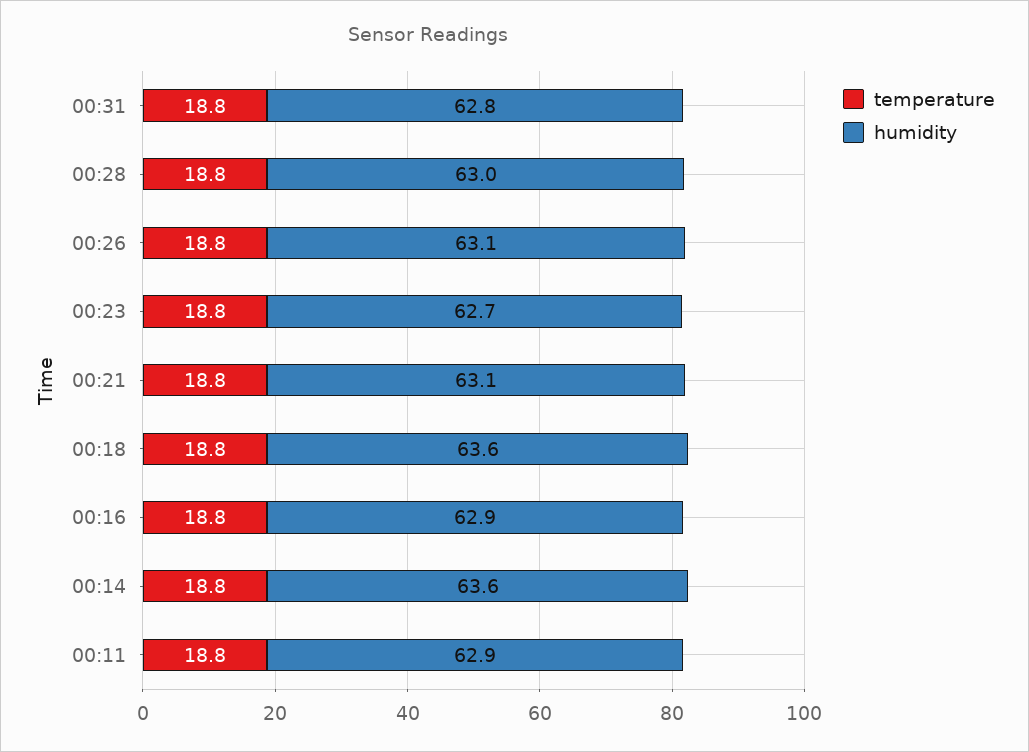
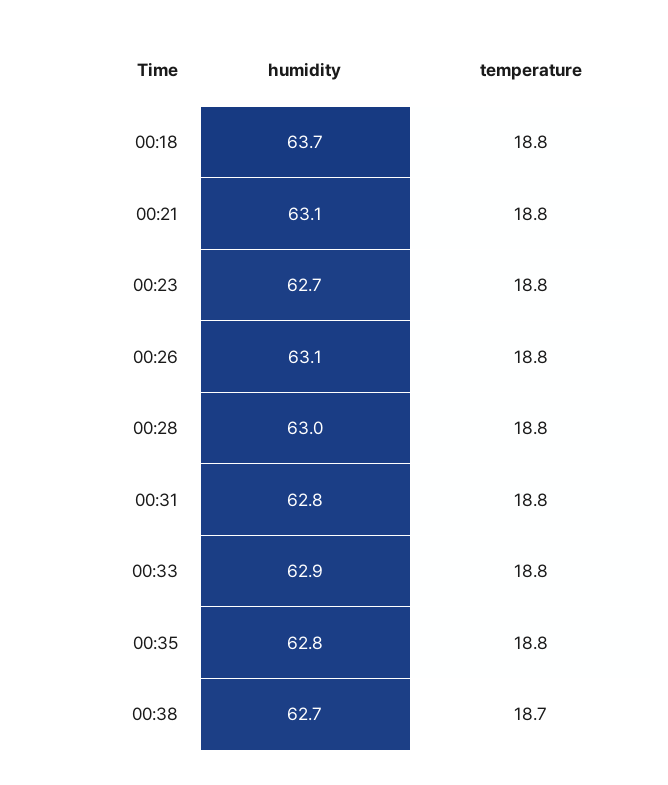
humidity, 00:18: 63.6 -> 63.7
temperature, 00:16: 18.8 -> none
humidity, 00:16: 62.9 -> none
temperature, 00:14: 18.8 -> none
humidity, 00:14: 63.6 -> none
temperature, 00:11: 18.8 -> none
humidity, 00:11: 62.9 -> none
humidity, 00:33: none -> 62.9
temperature, 00:33: none -> 18.8
humidity, 00:35: none -> 62.8
temperature, 00:35: none -> 18.8
humidity, 00:38: none -> 62.7
temperature, 00:38: none -> 18.7

